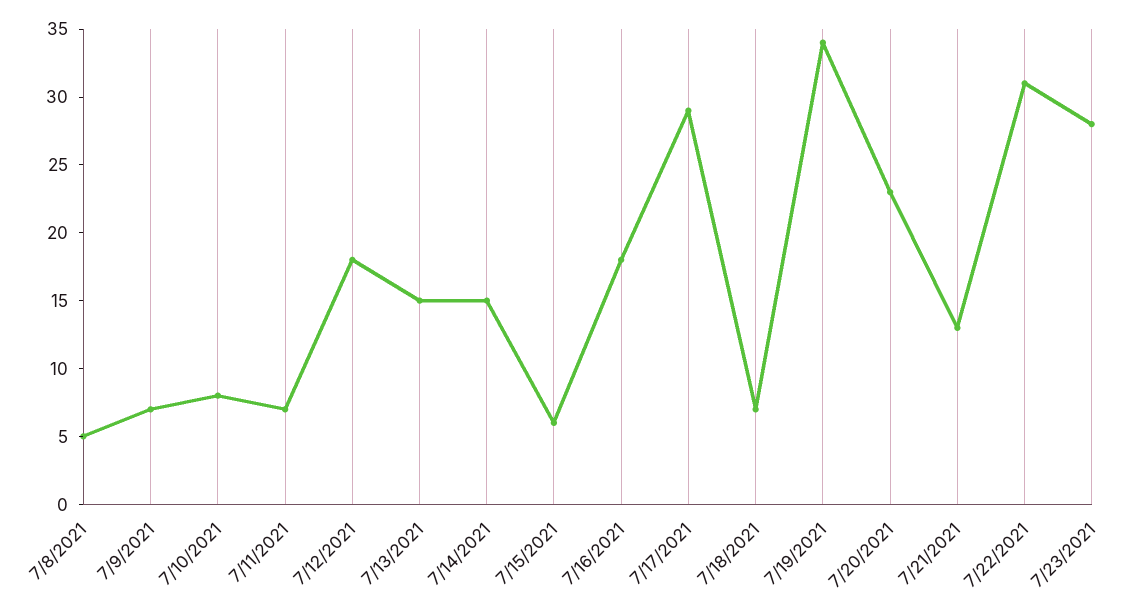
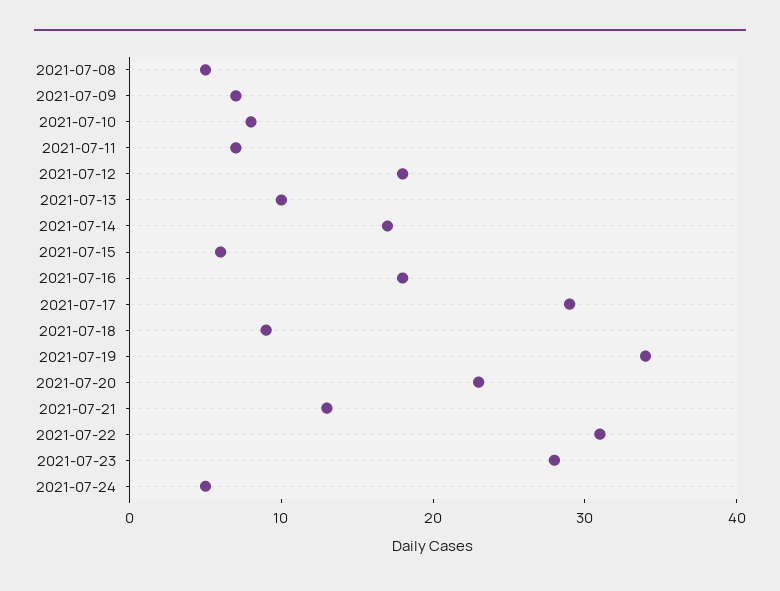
7/13/2021: 15 -> 10
7/14/2021: 15 -> 17
7/18/2021: 7 -> 9
2021-07-24: none -> 5

